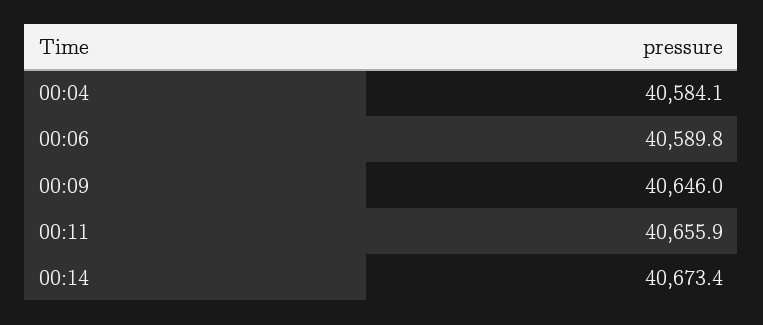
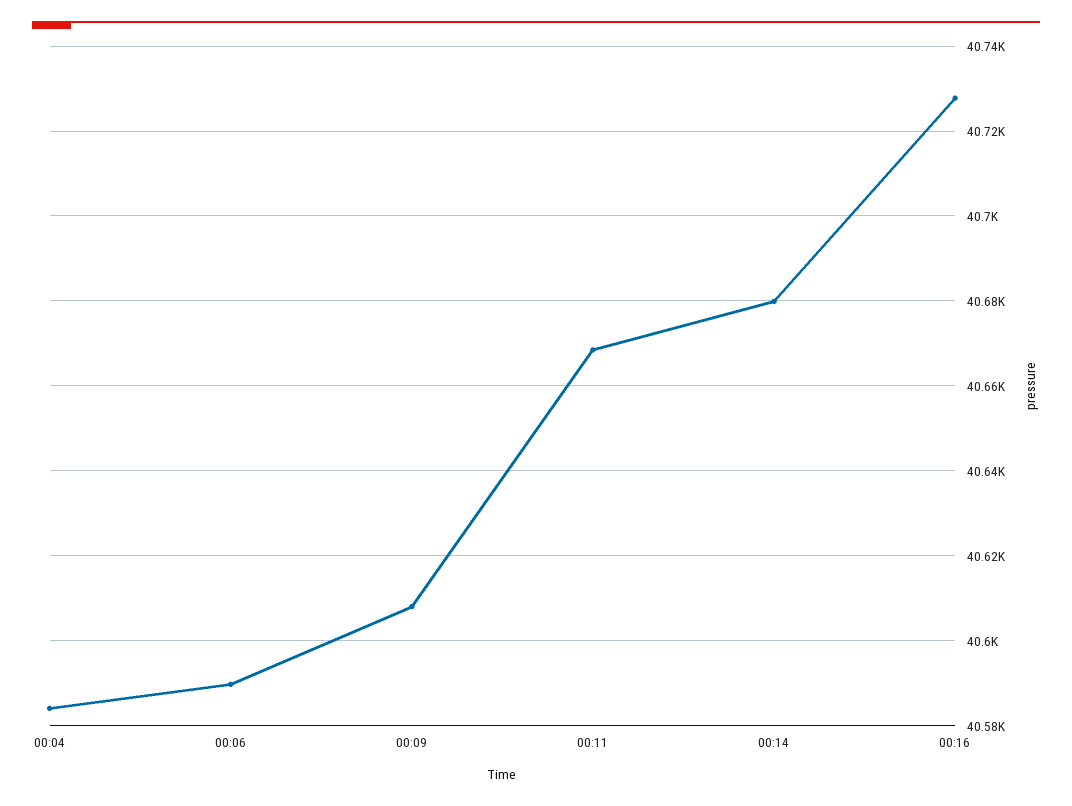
00:09: 40646 -> 40608
00:11: 40655.9 -> 40668
00:14: 40673.4 -> 40680
00:16: none -> 40728

